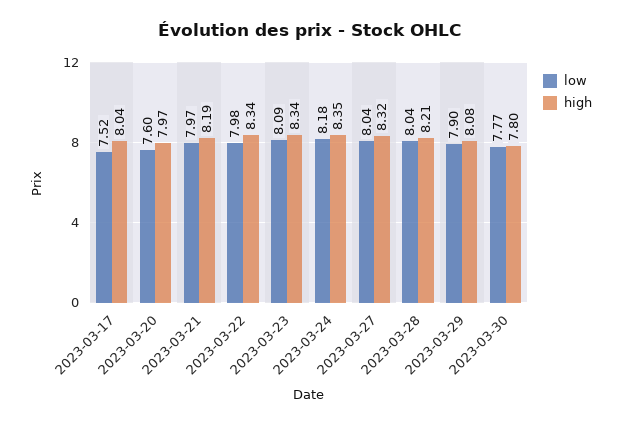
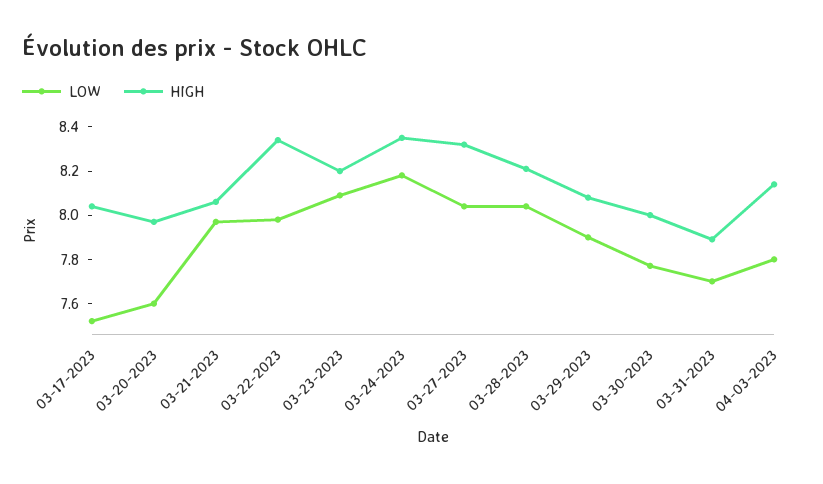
high, 2023-03-21: 8.19 -> 8.05
high, 2023-03-23: 8.34 -> 8.2
high, 2023-03-30: 7.8 -> 8
low, 03-31-2023: none -> 7.7
high, 03-31-2023: none -> 7.9
low, 04-03-2023: none -> 7.8
high, 04-03-2023: none -> 8.15

